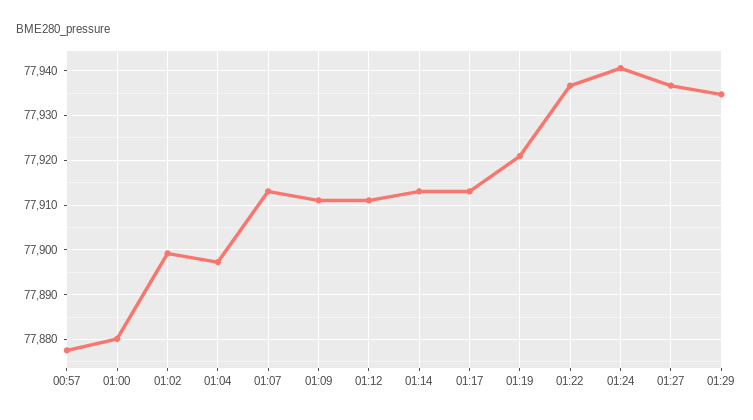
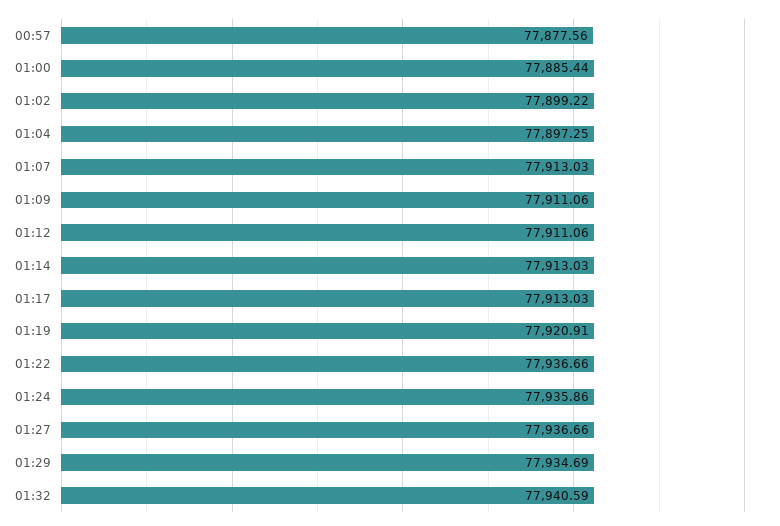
01:00: 77880 -> 77885.44
01:24: 77940 -> 77935.86
01:32: none -> 77940.59

